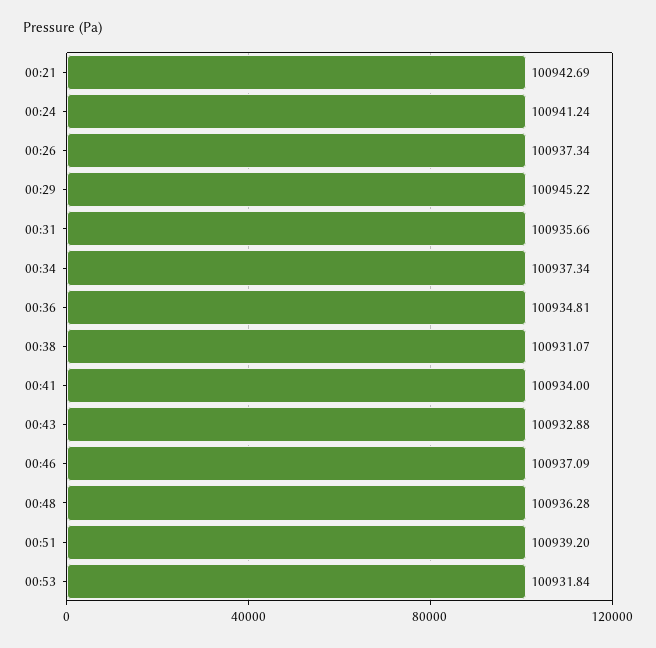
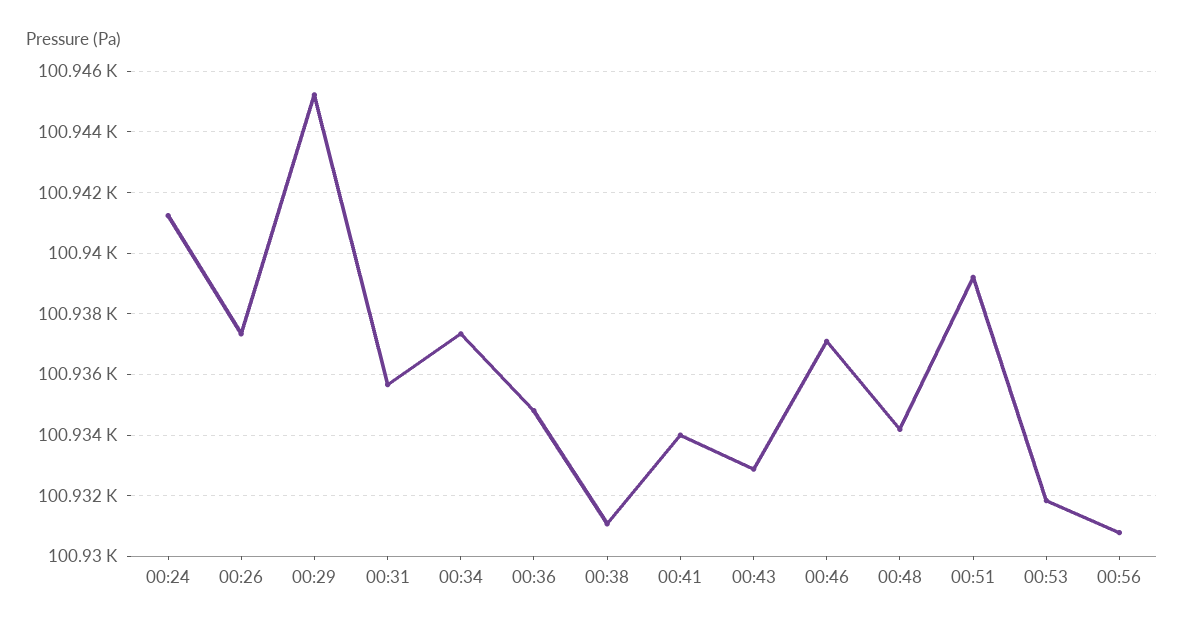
00:21: 100942.69 -> none
00:48: 100936.28 -> 100934.2
00:56: none -> 100930.8

